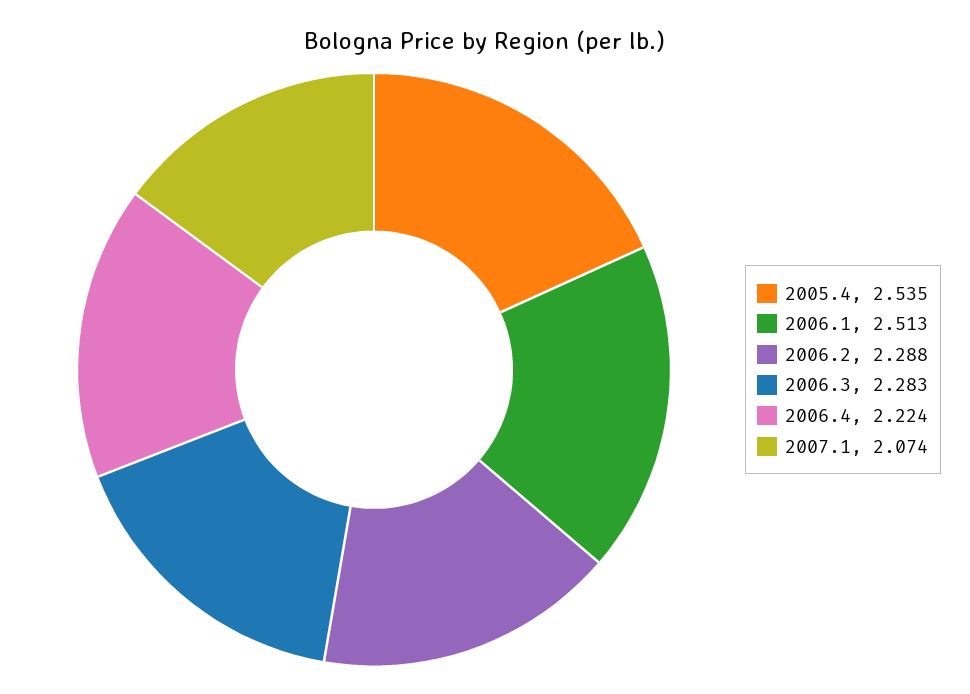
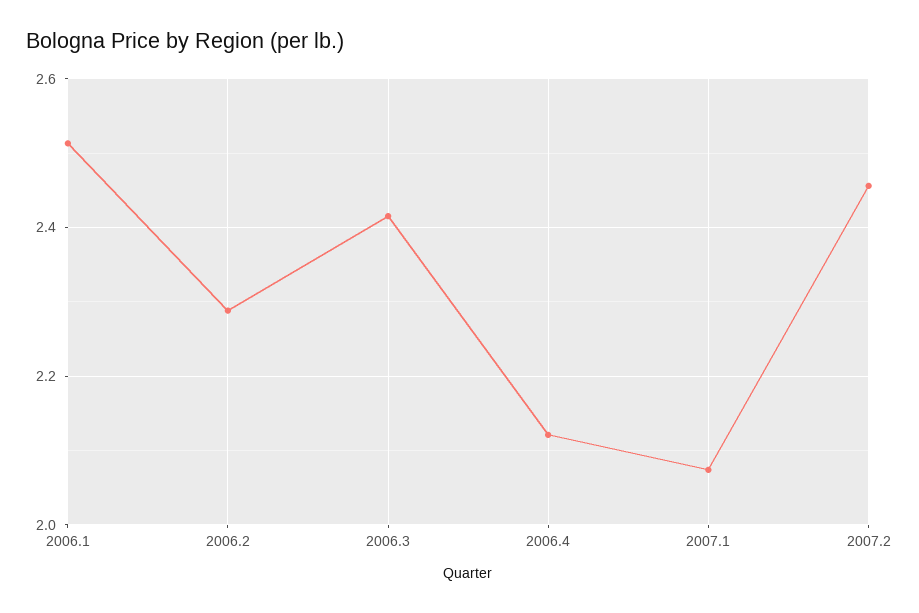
2005.4: 2.535 -> none
2006.3: 2.283 -> 2.42
2006.4: 2.224 -> 2.12
2007.2: none -> 2.46

